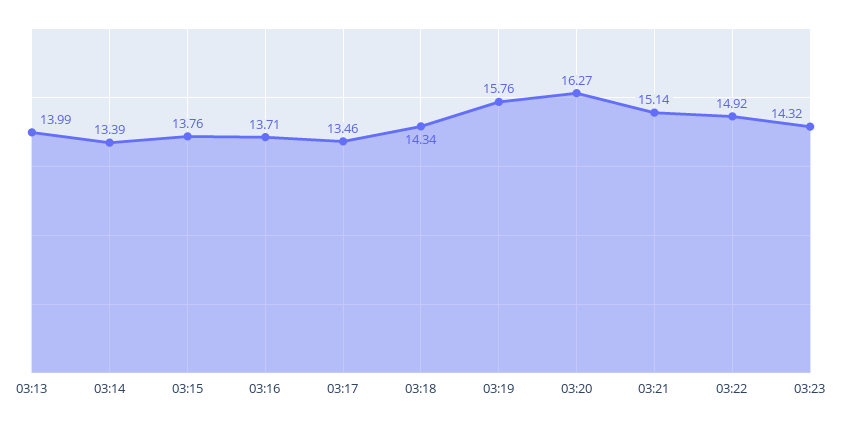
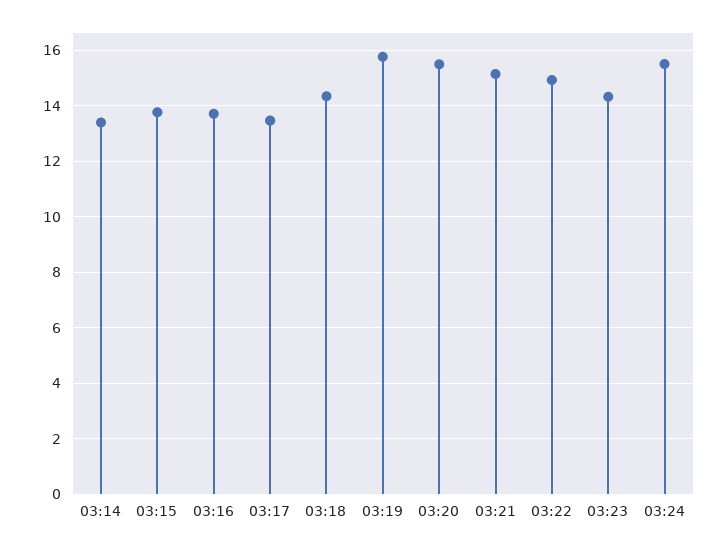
03:13: 13.99 -> none
03:20: 16.27 -> 15.5
03:24: none -> 15.5

